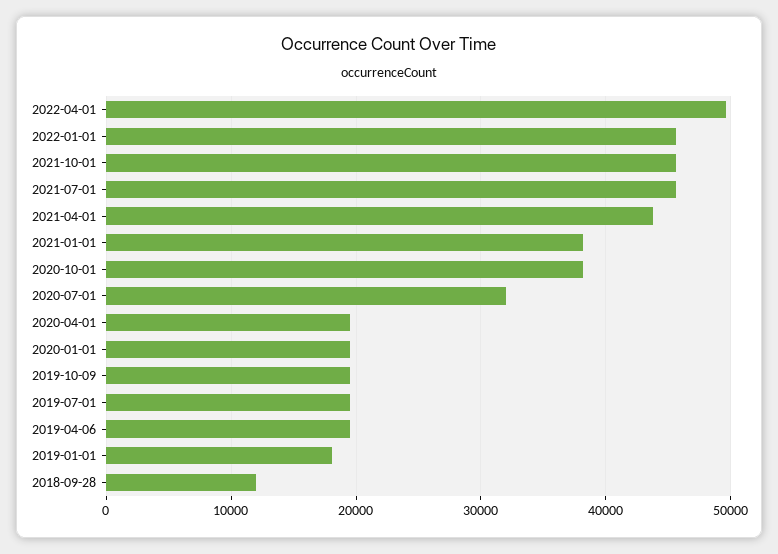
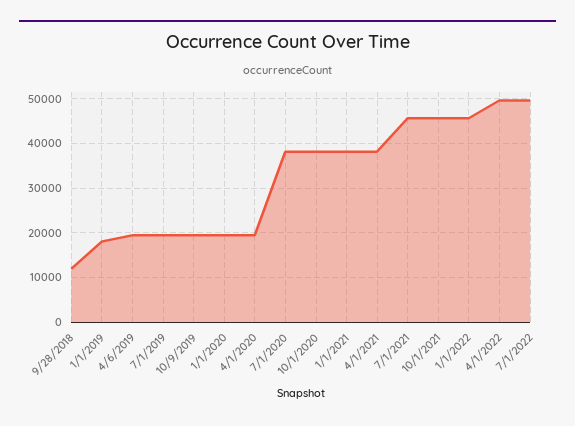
2021-04-01: 44000 -> 38000
2020-07-01: 32000 -> 38000
7/1/2022: none -> 50000

